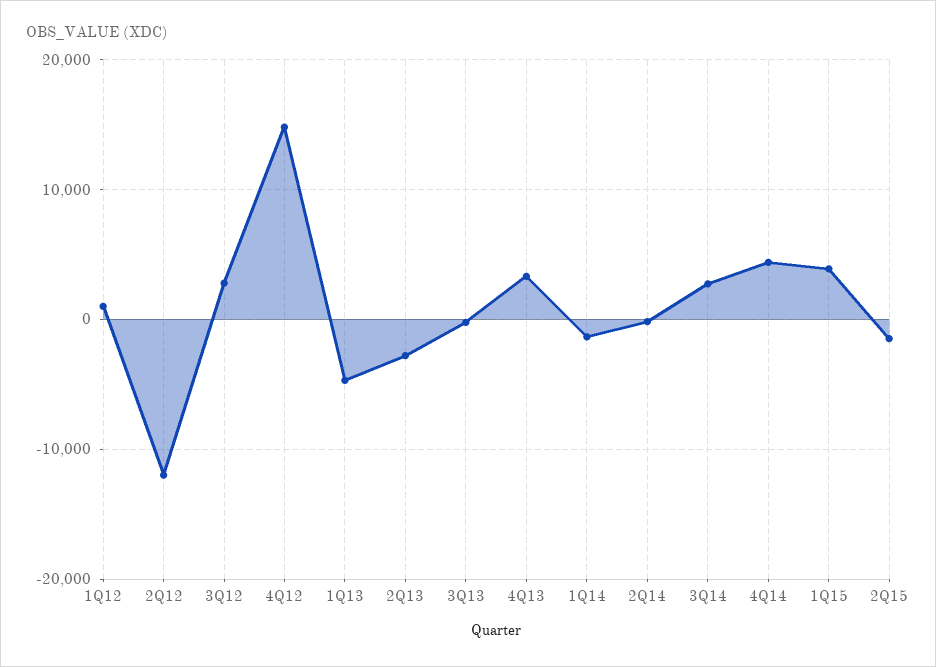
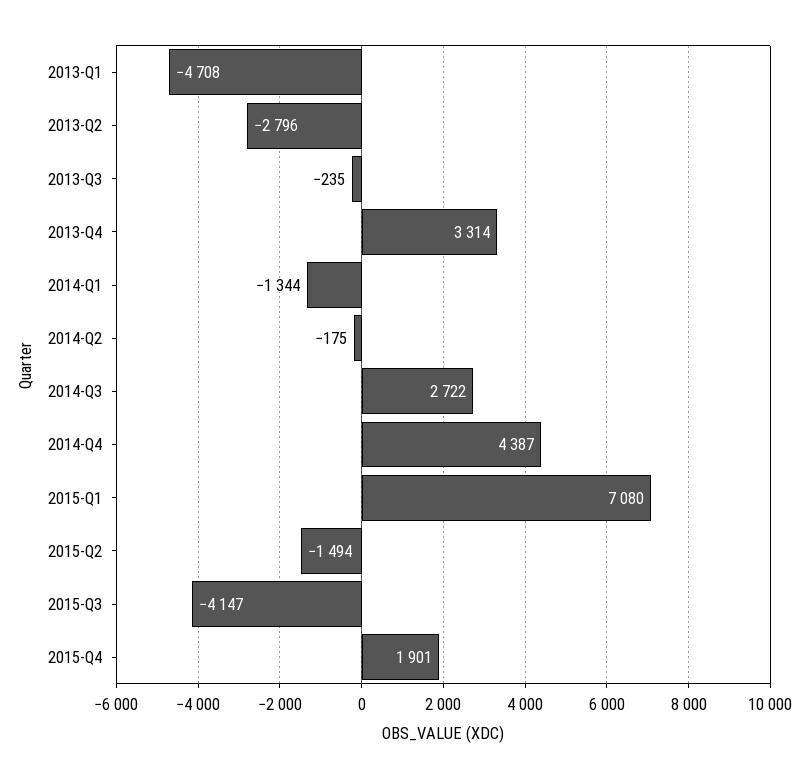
1Q12: 1000 -> none
2Q12: -12000 -> none
3Q12: 3000 -> none
4Q12: 15000 -> none
1Q15: 4000 -> 7080
2015-Q3: none -> -4147
2015-Q4: none -> 1901

